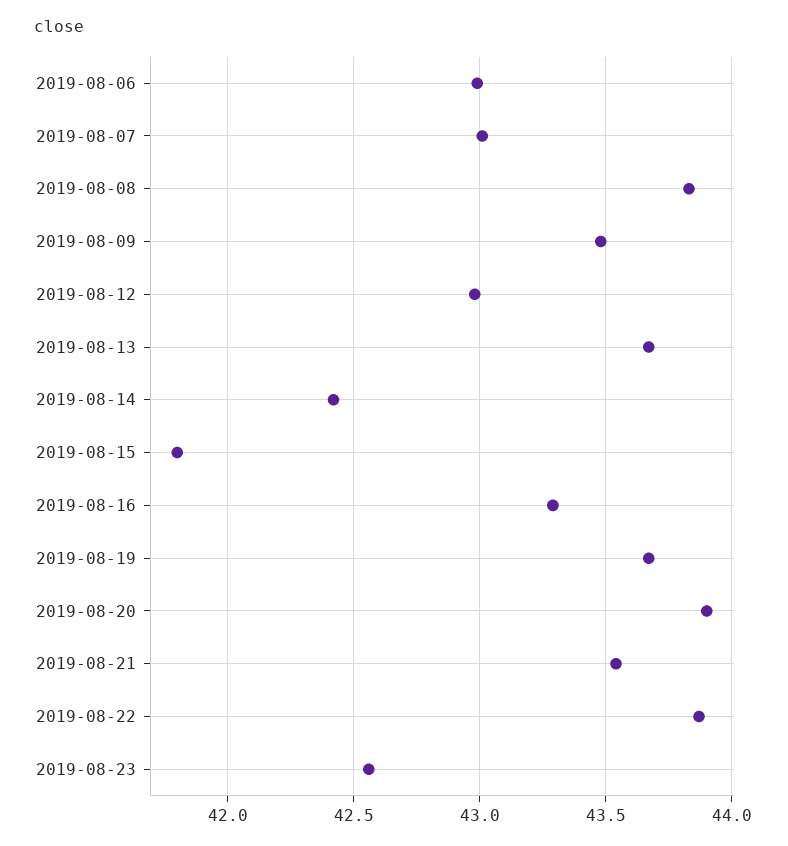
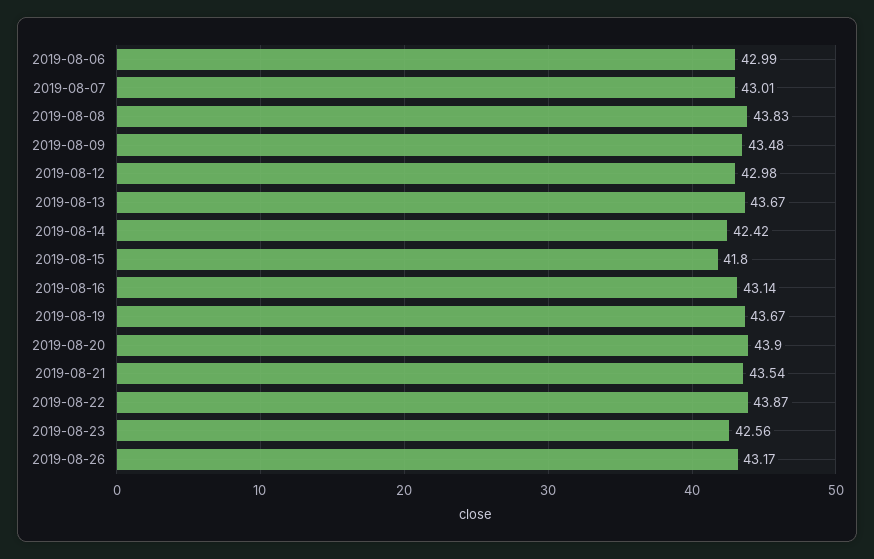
2019-08-16: 43.3 -> 43.14
2019-08-26: none -> 43.17

